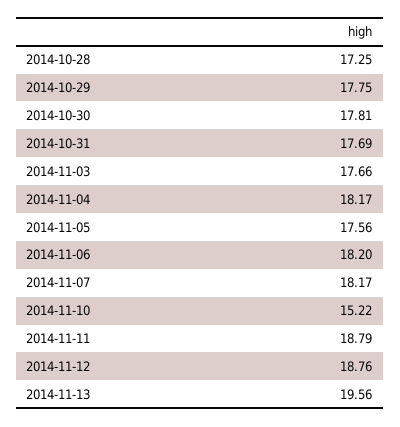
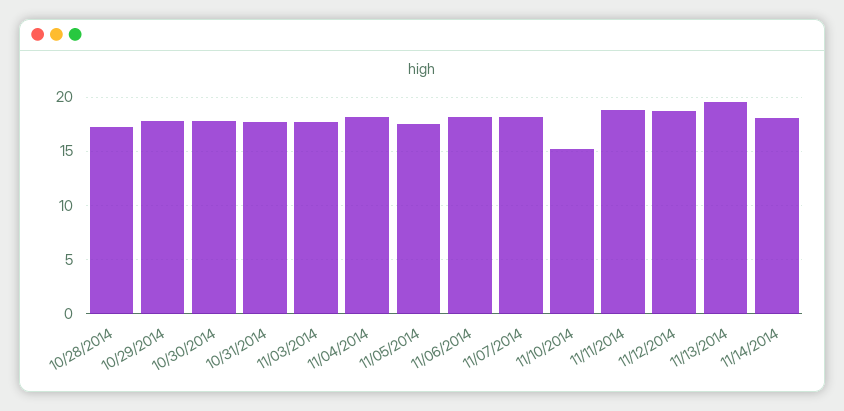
11/14/2014: none -> 18

